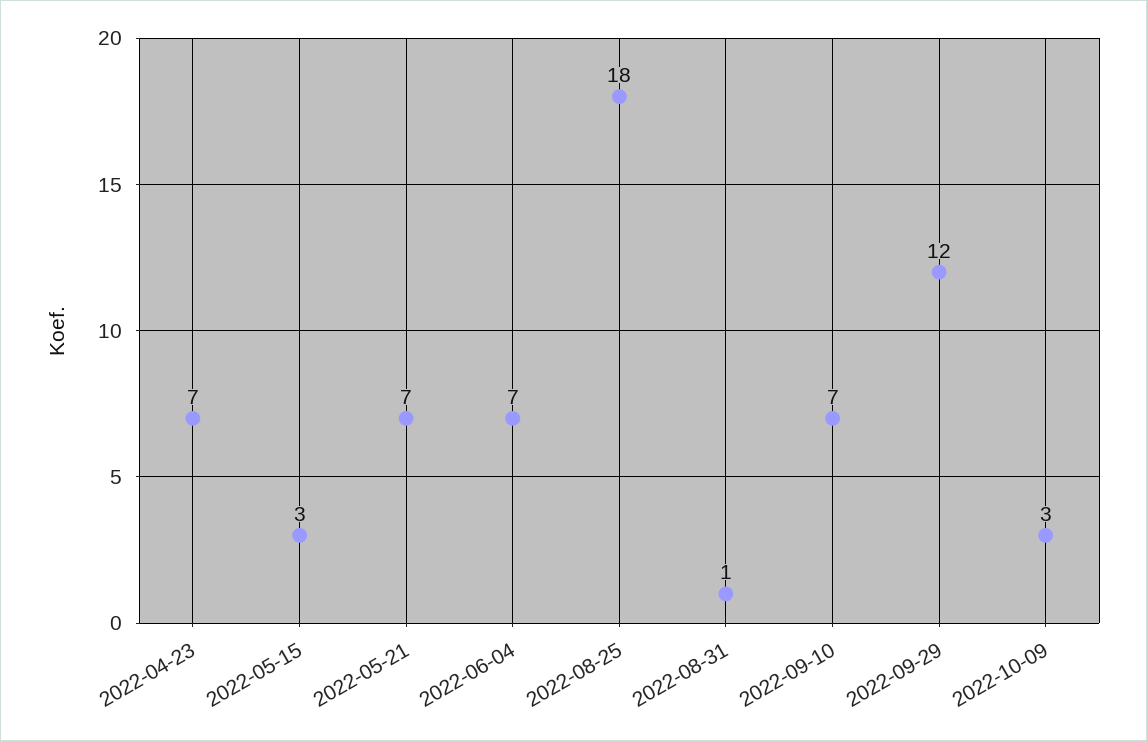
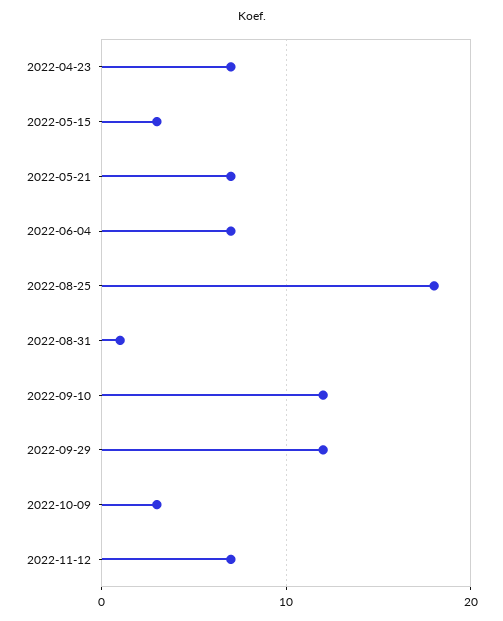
2022-09-10: 7 -> 12
2022-11-12: none -> 7

